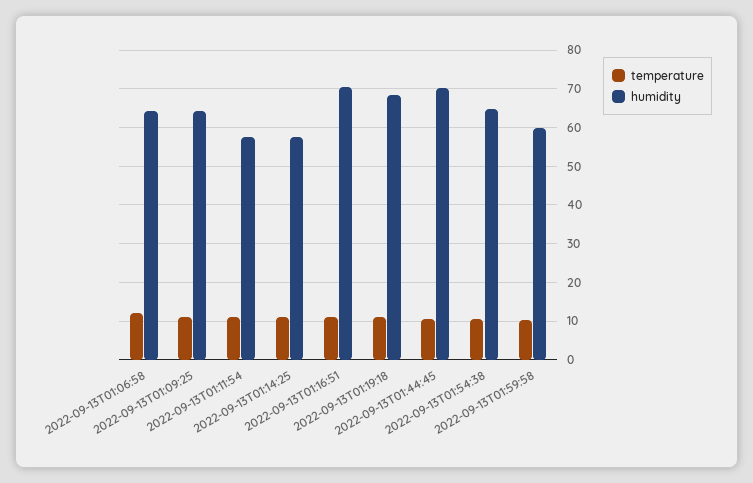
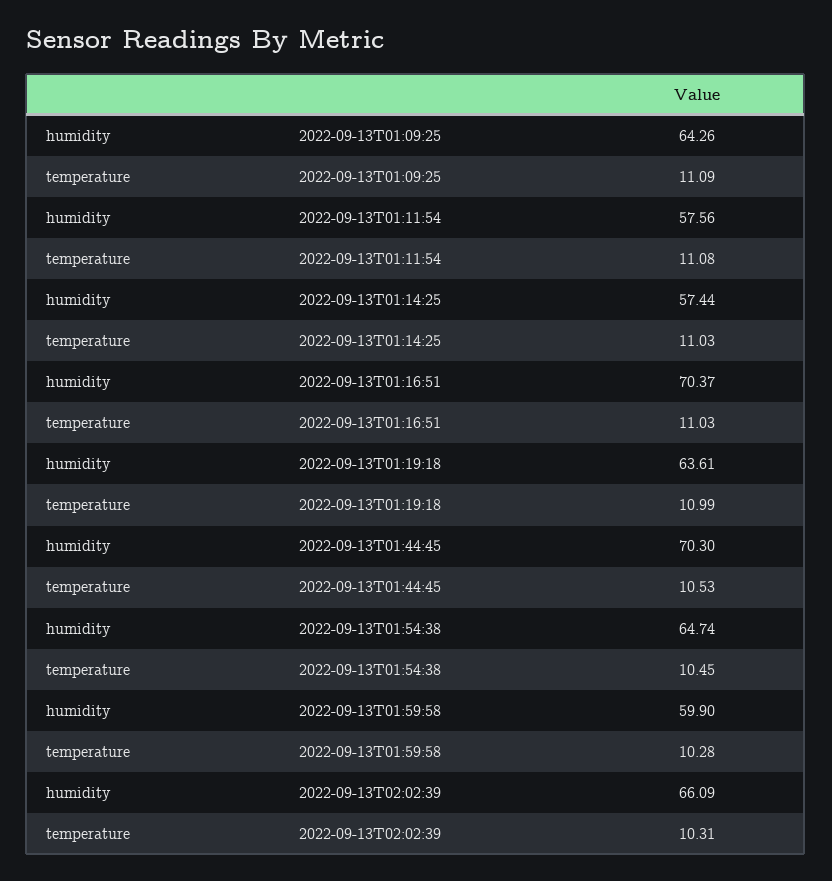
temperature, 2022-09-13T01:06:58: 12 -> none
humidity, 2022-09-13T01:06:58: 64 -> none
humidity, 2022-09-13T01:19:18: 68 -> 63.61
humidity, 2022-09-13T02:02:39: none -> 66.09
temperature, 2022-09-13T02:02:39: none -> 10.31

